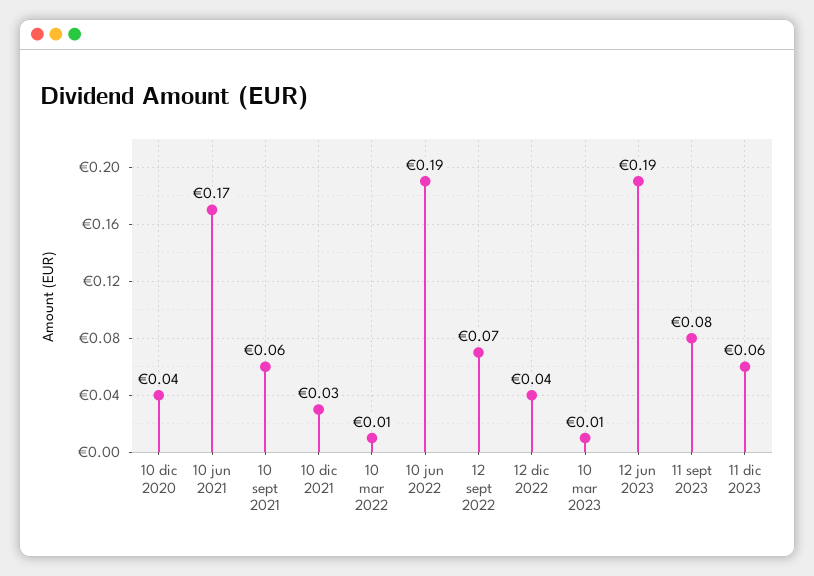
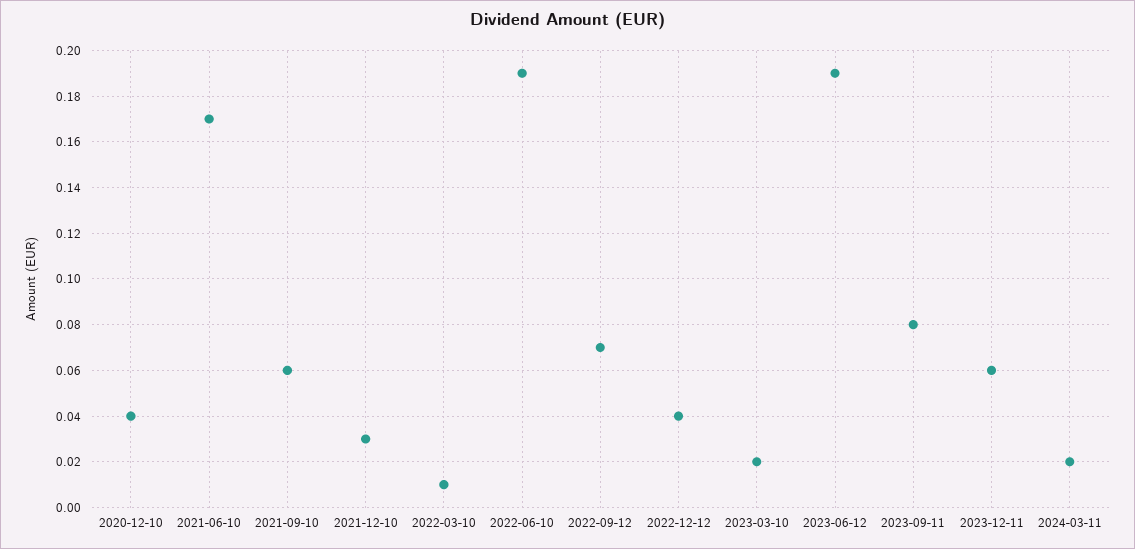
10 mar 2023: 0.01 -> 0.02
2024-03-11: none -> 0.02

